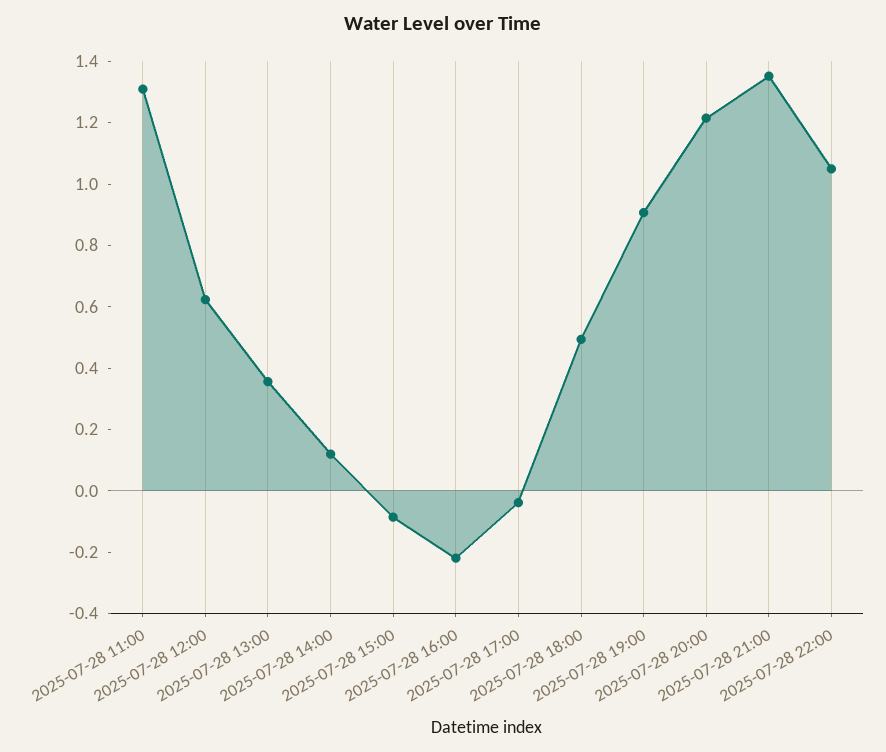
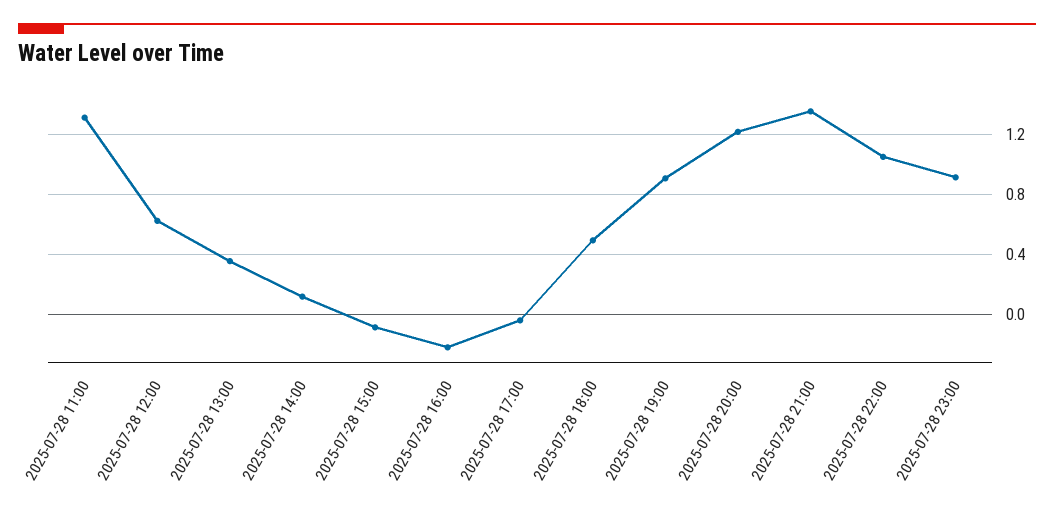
2025-07-28 23:00: none -> 0.9

